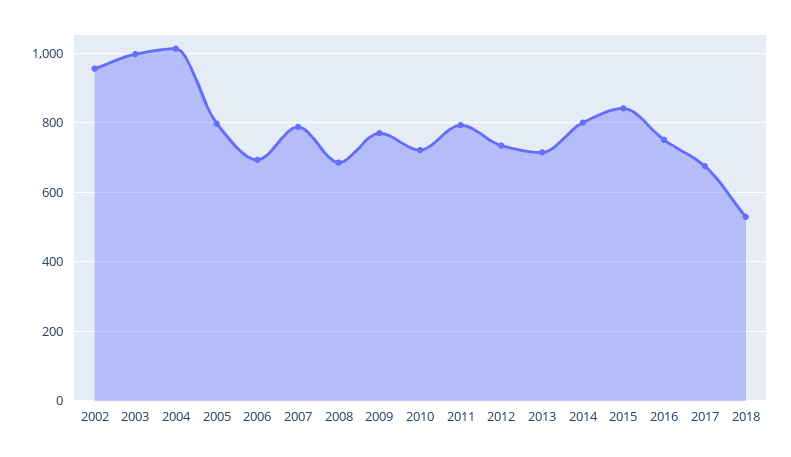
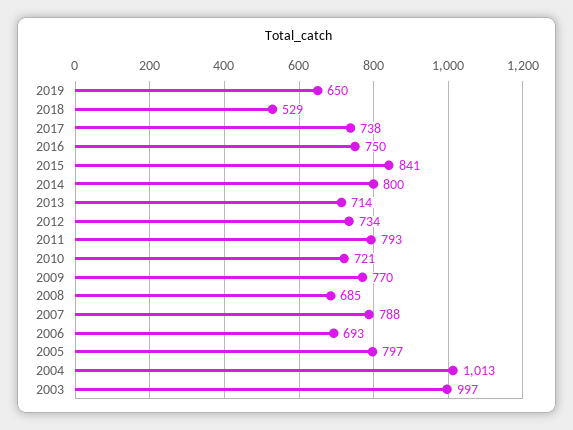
2002: 960 -> none
2017: 680 -> 738
2019: none -> 650

